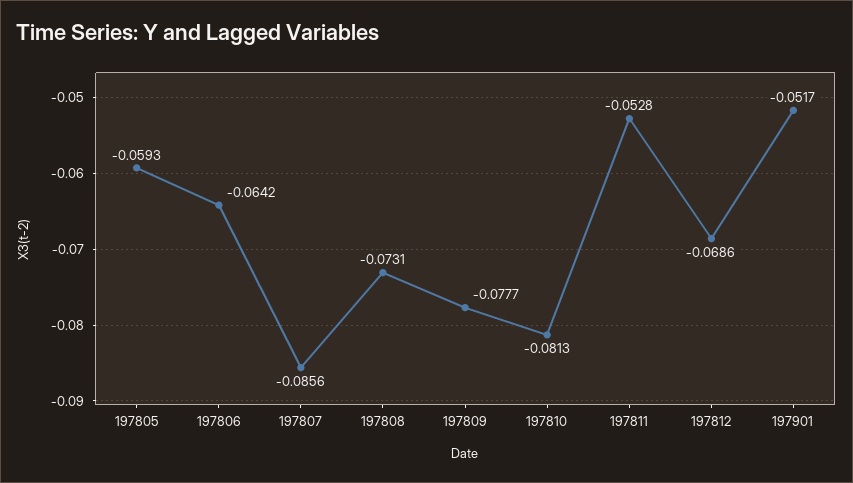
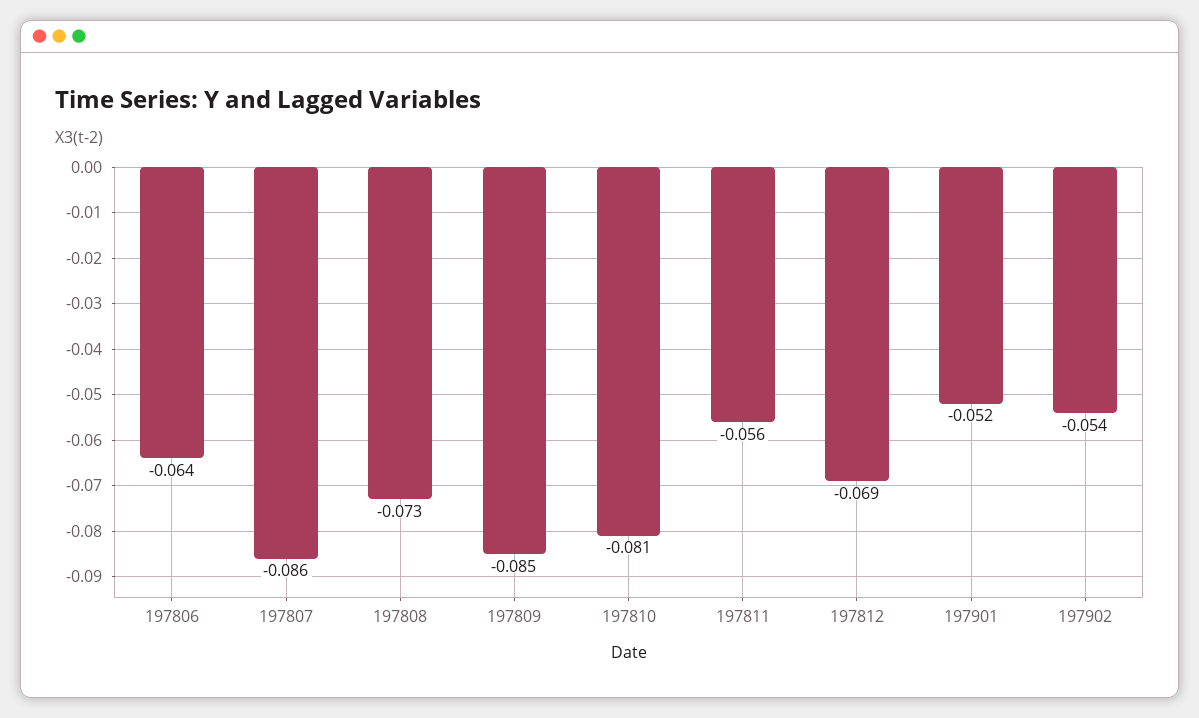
197805: -0.0593 -> none
197809: -0.0777 -> -0.085
197811: -0.0528 -> -0.056
197902: none -> -0.054

